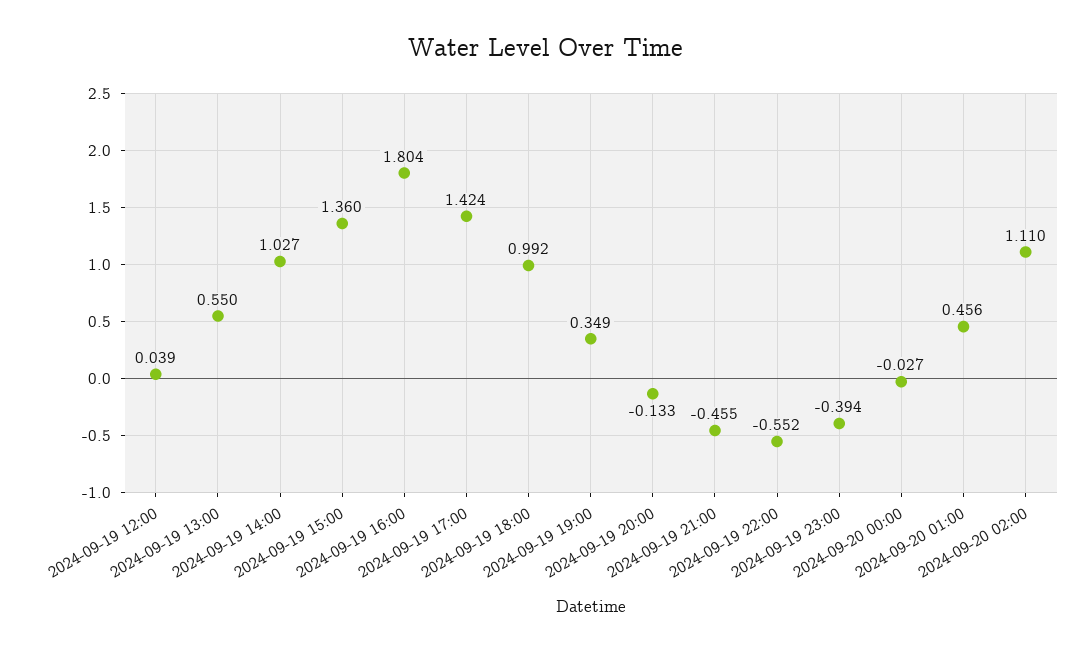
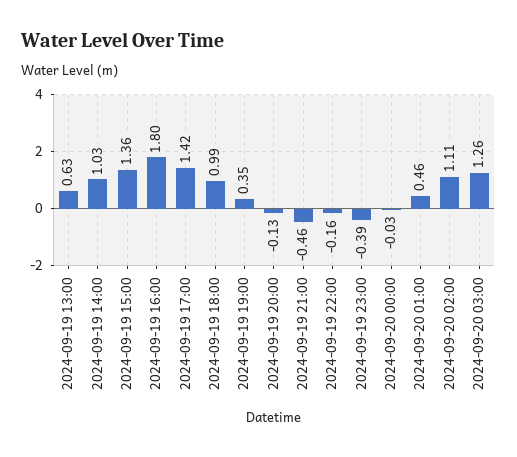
2024-09-19 12:00: 0.039 -> none
2024-09-19 13:00: 0.55 -> 0.63
2024-09-19 22:00: -0.552 -> -0.16
2024-09-20 03:00: none -> 1.26

